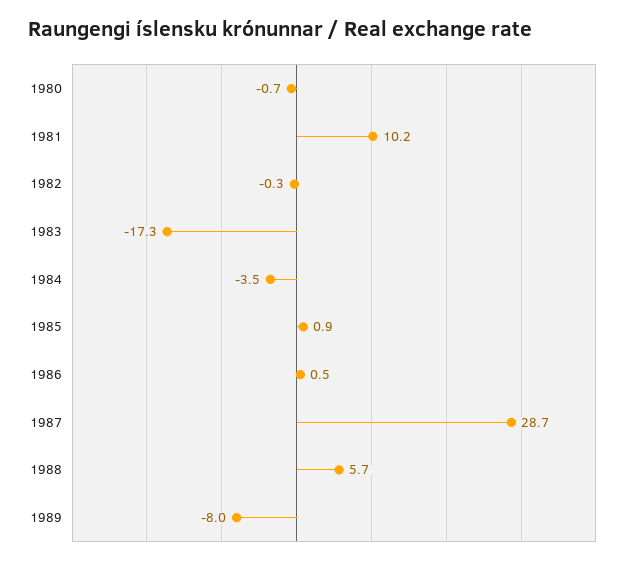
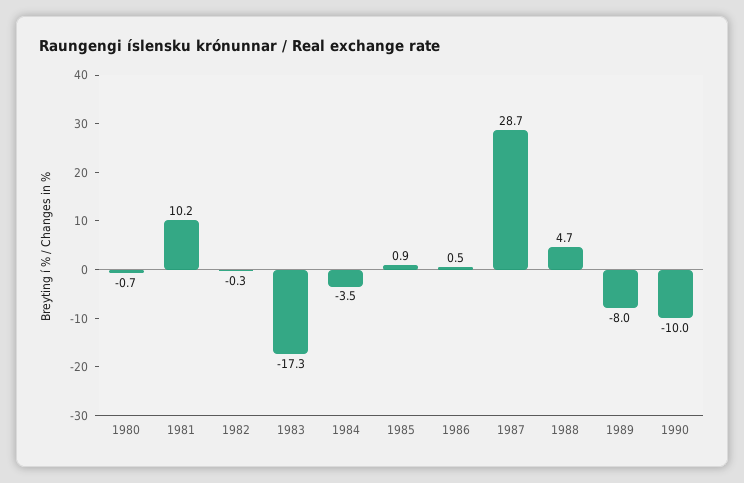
1988: 5.7 -> 4.7
1990: none -> -10

